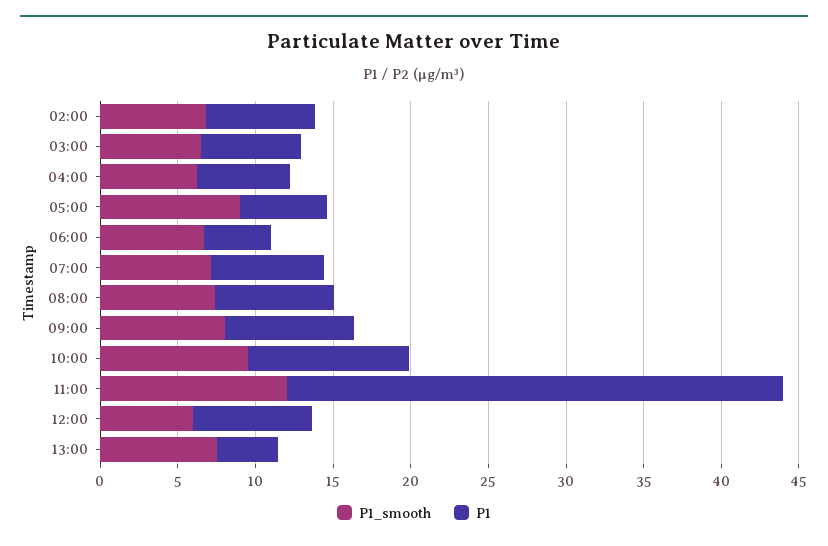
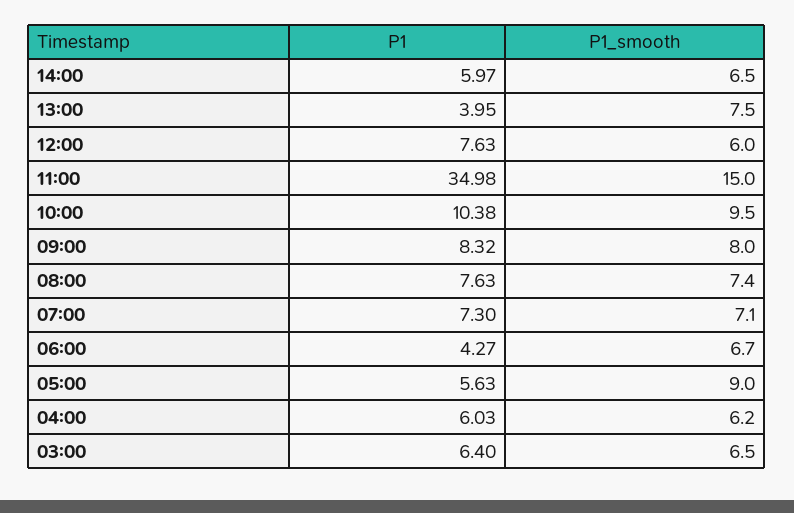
P1_smooth, 02:00: 7 -> none
P1, 02:00: 7 -> none
P1_smooth, 11:00: 12 -> 15
P1, 11:00: 32 -> 34.98
P1, 14:00: none -> 5.97
P1_smooth, 14:00: none -> 6.5

